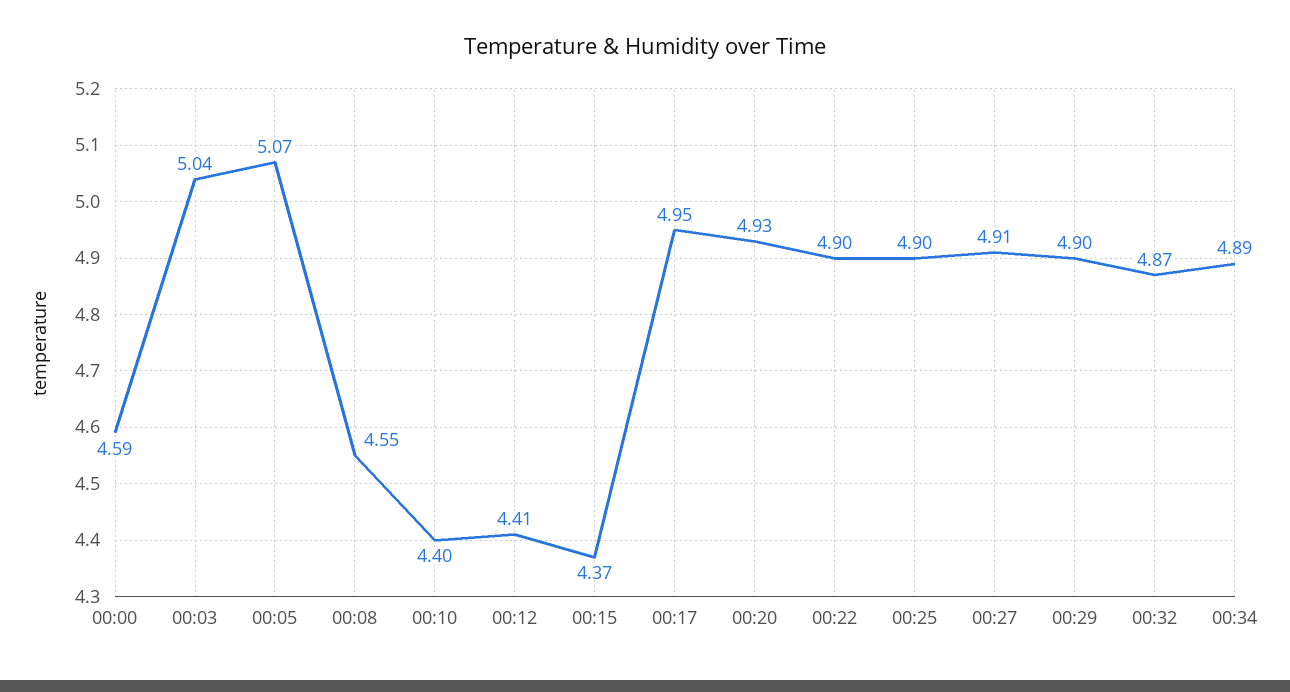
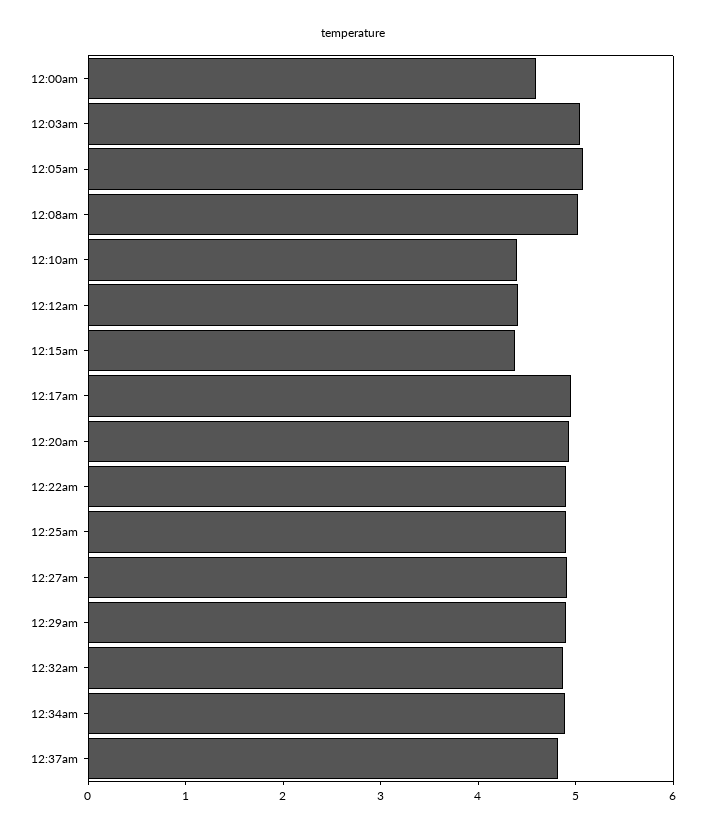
00:08: 4.55 -> 5
12:37am: none -> 4.8

